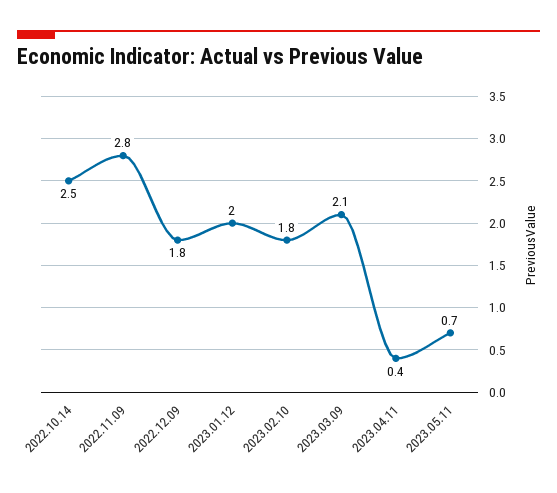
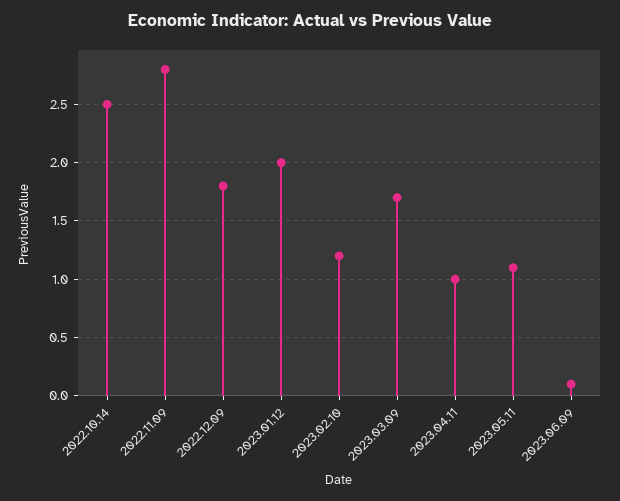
2023.02.10: 1.8 -> 1.2
2023.03.09: 2.1 -> 1.7
2023.04.11: 0.4 -> 1
2023.05.11: 0.7 -> 1.1
2023.06.09: none -> 0.1

